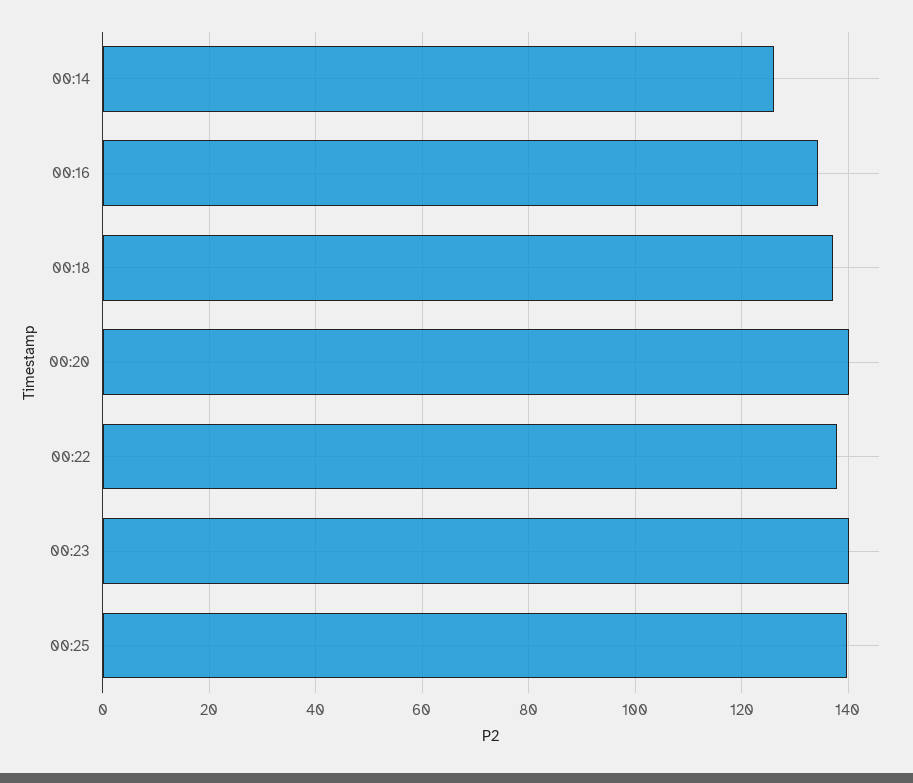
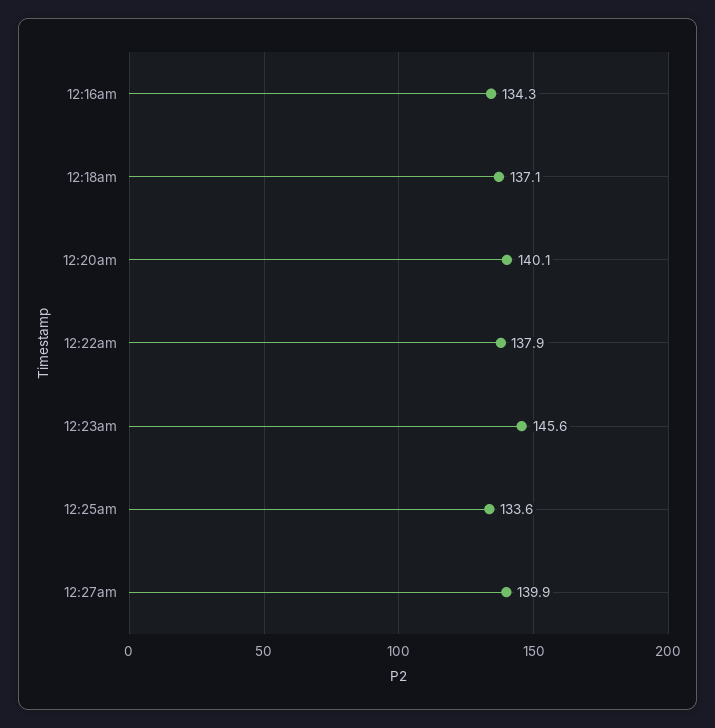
00:14: 126 -> none
00:23: 140 -> 145.6
00:25: 140 -> 133.6
12:27am: none -> 139.9

